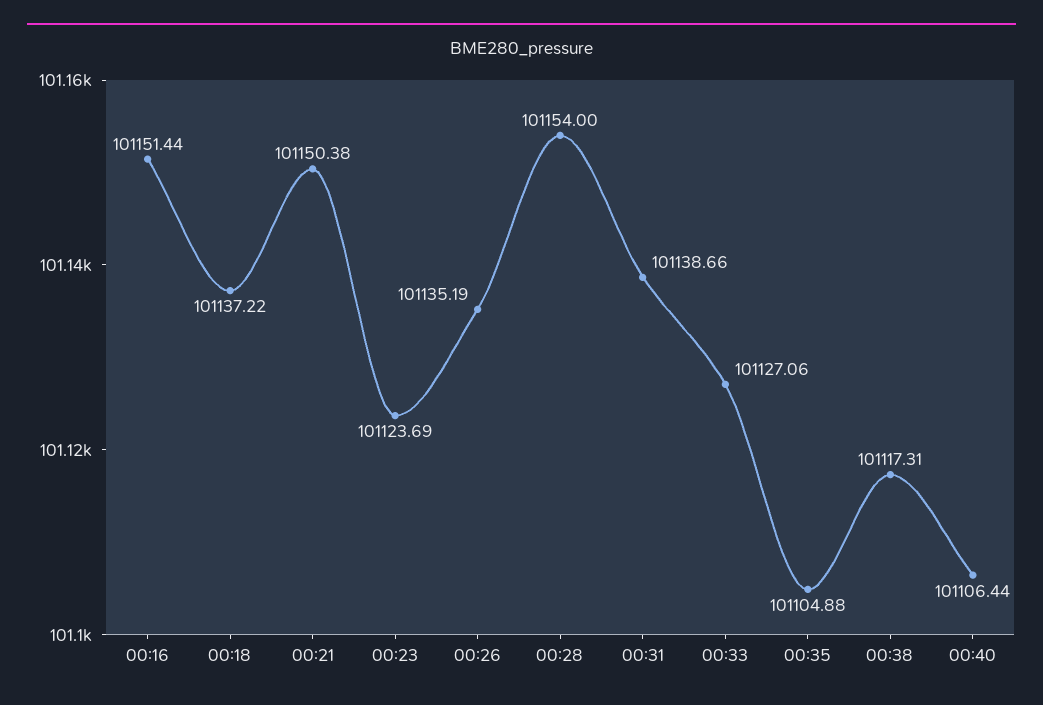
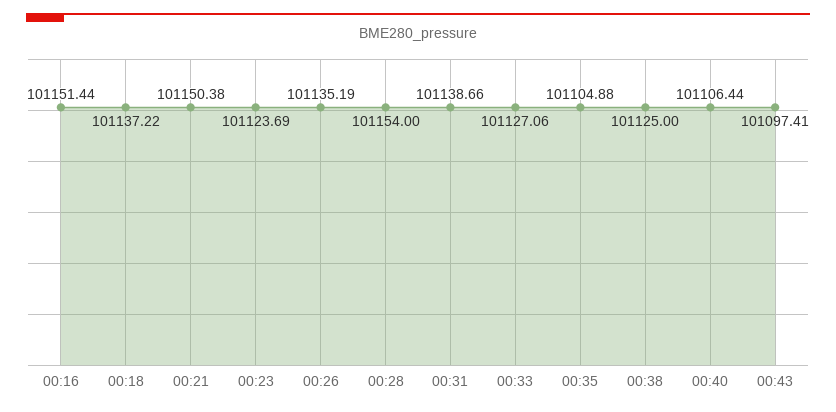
00:38: 101117.31 -> 101125
00:43: none -> 101097.41

